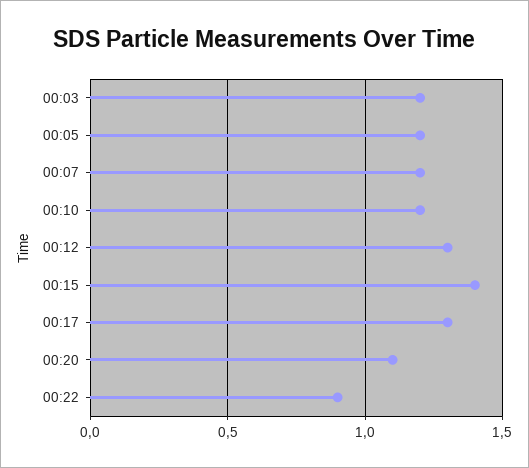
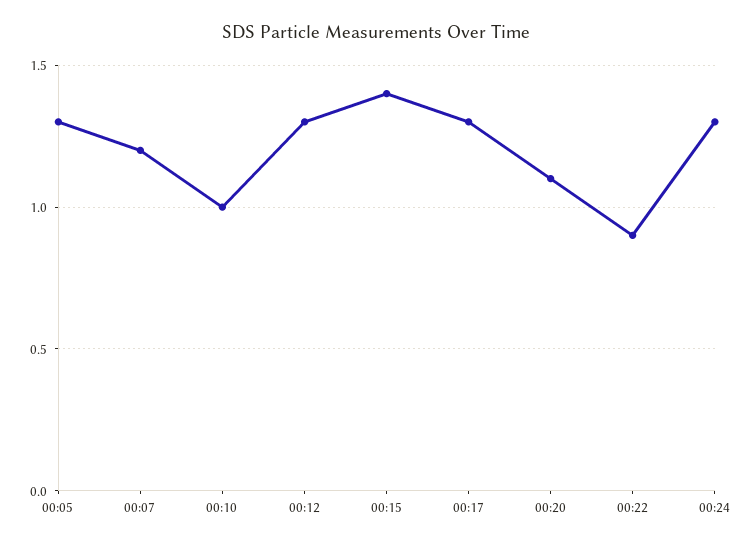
00:03: 1.2 -> none
00:05: 1.2 -> 1.3
00:10: 1.2 -> 1
00:24: none -> 1.3

